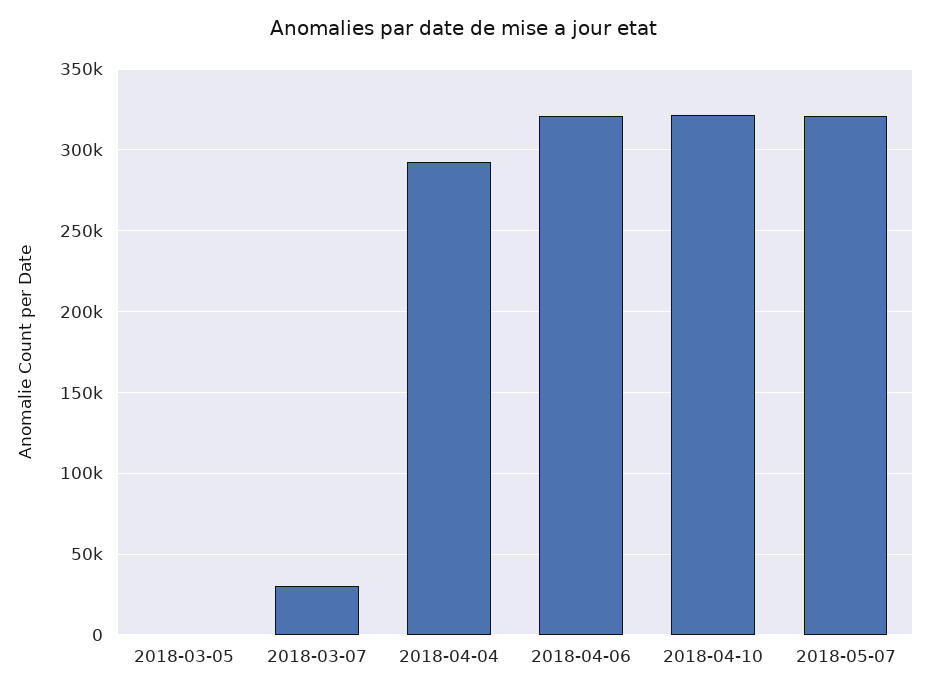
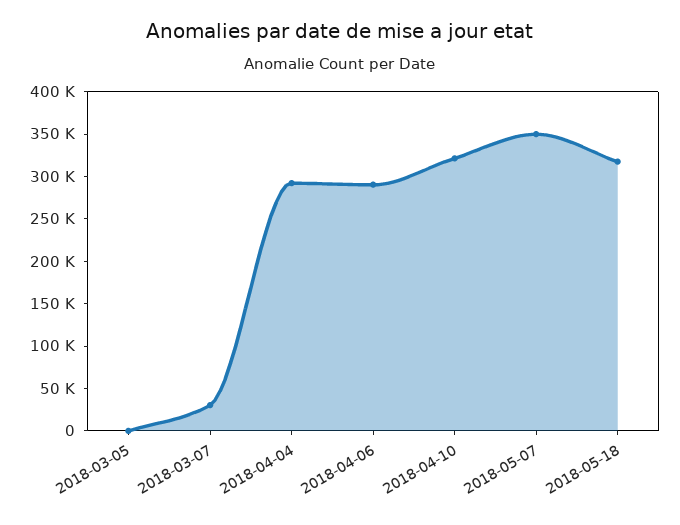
2018-04-06: 320000 -> 290000
2018-05-07: 320000 -> 350000
2018-05-18: none -> 320000

